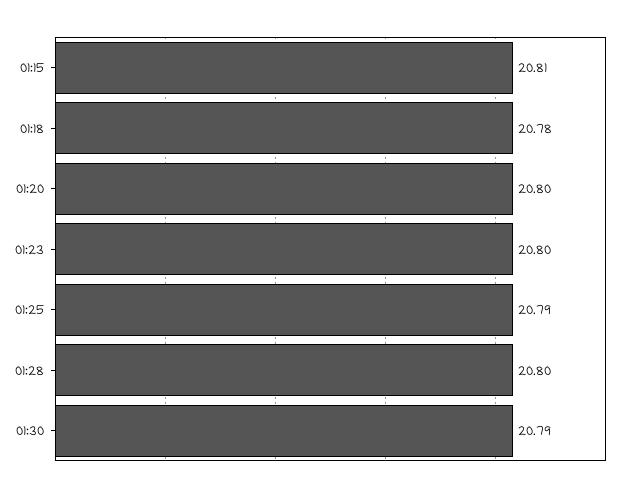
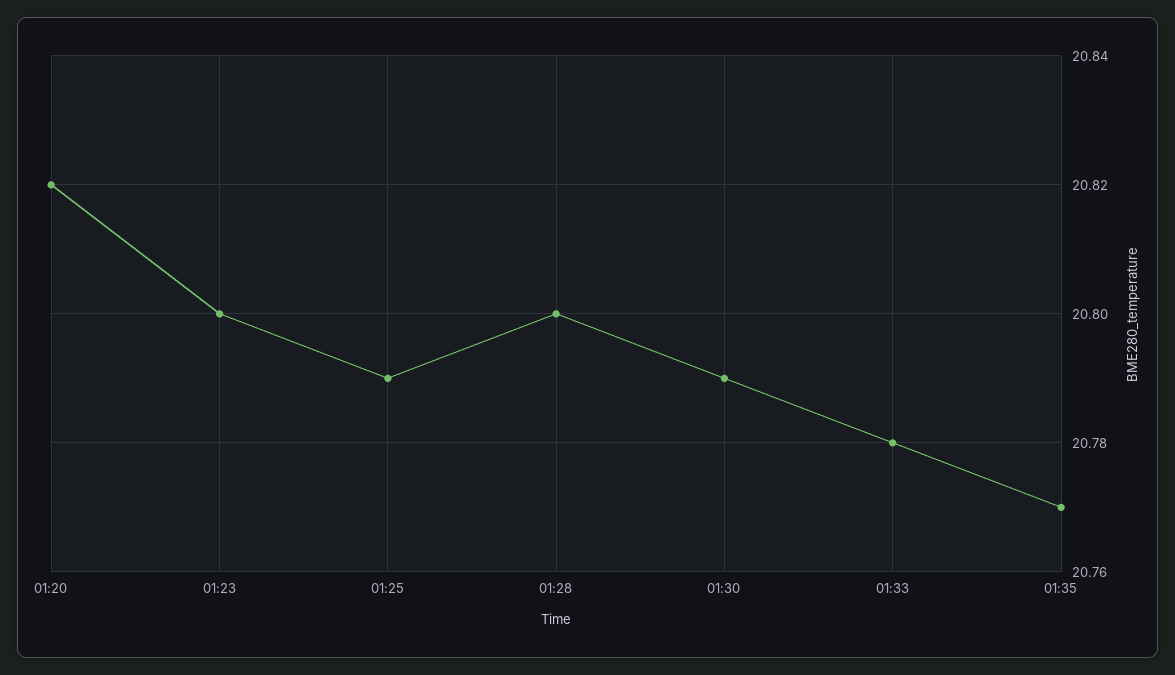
01:15: 20.81 -> none
01:18: 20.78 -> none
01:20: 20.8 -> 20.82
01:33: none -> 20.78
01:35: none -> 20.77

